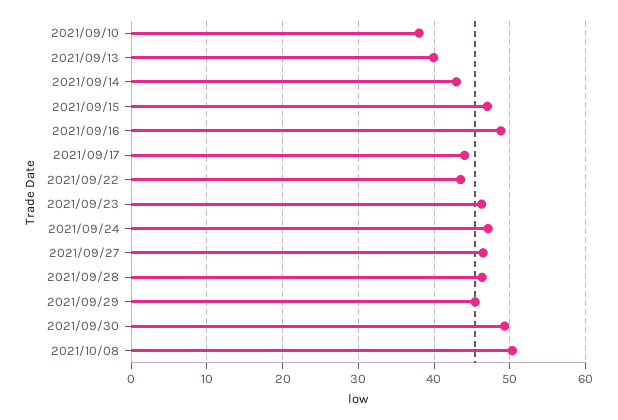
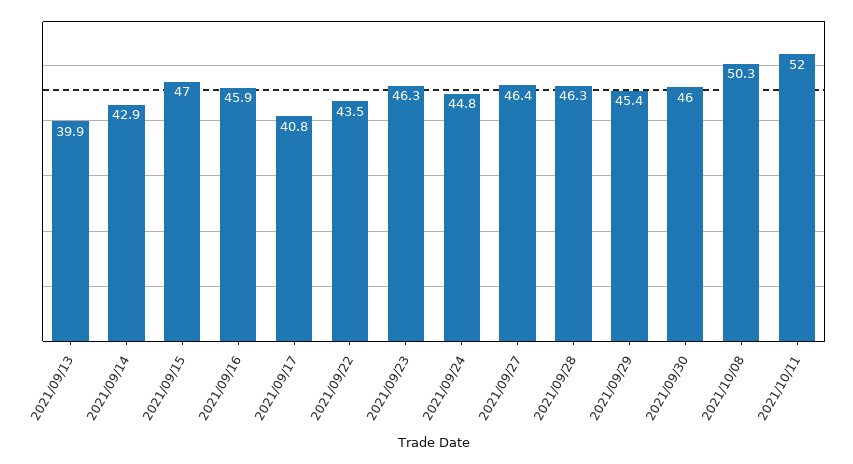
2021/09/10: 38 -> none
2021/09/16: 49 -> 45.9
2021/09/17: 44 -> 40.8
2021/09/24: 47 -> 44.8
2021/09/30: 49 -> 46
2021/10/11: none -> 52

